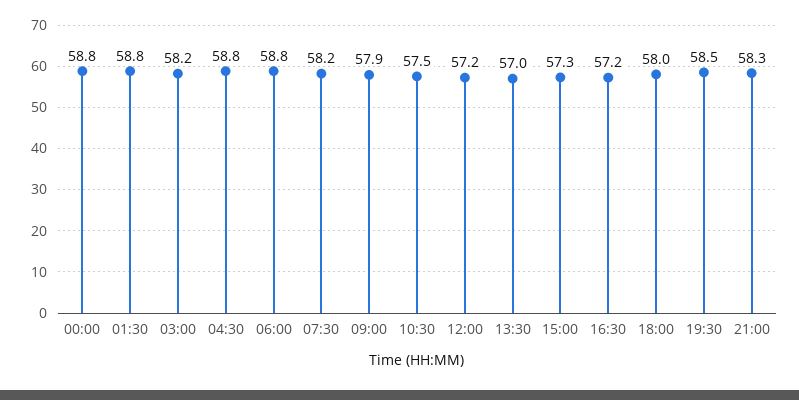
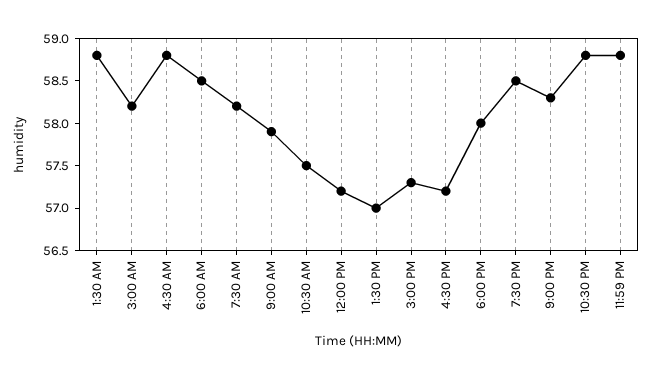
00:00: 58.8 -> none
06:00: 58.8 -> 58.5
10:30 PM: none -> 58.8
11:59 PM: none -> 58.8

